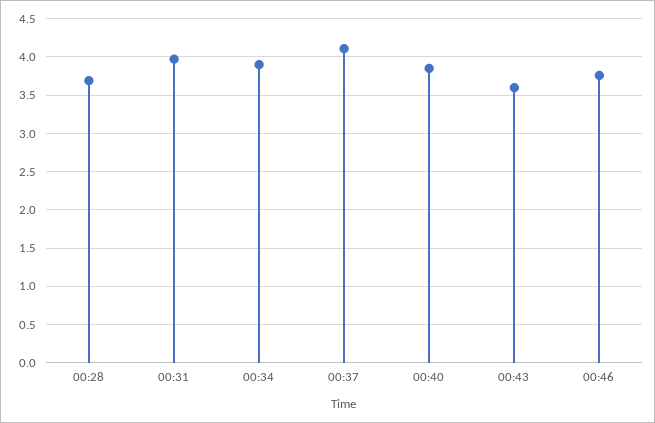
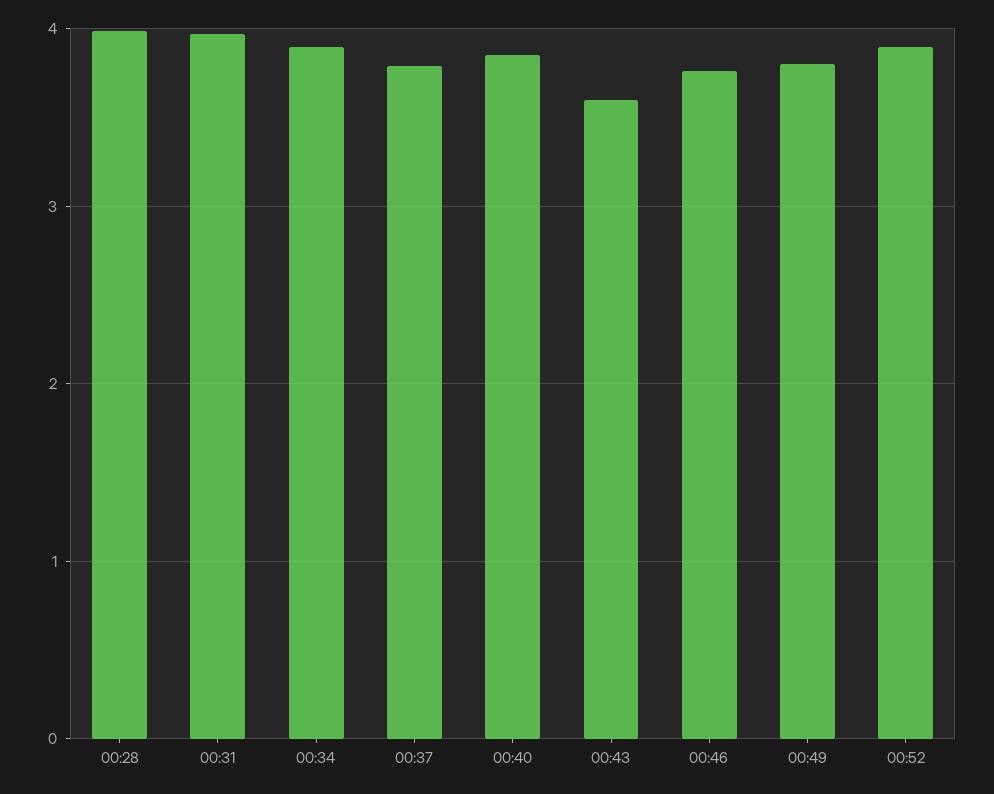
00:28: 3.7 -> 4
00:37: 4.1 -> 3.8
00:49: none -> 3.8
00:52: none -> 3.9

